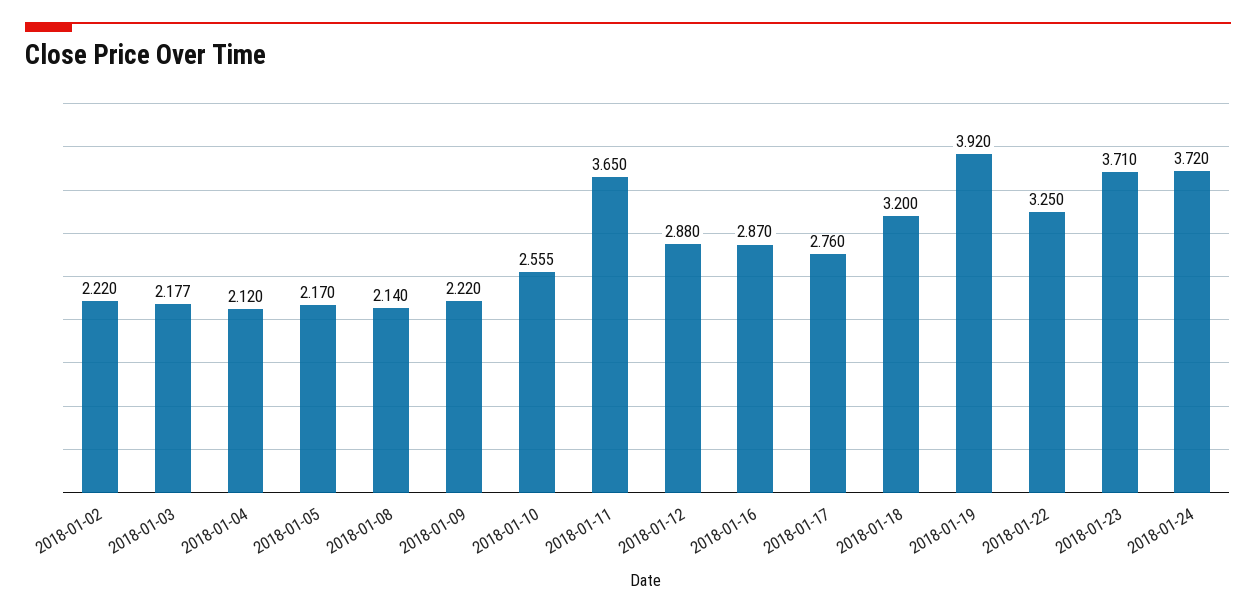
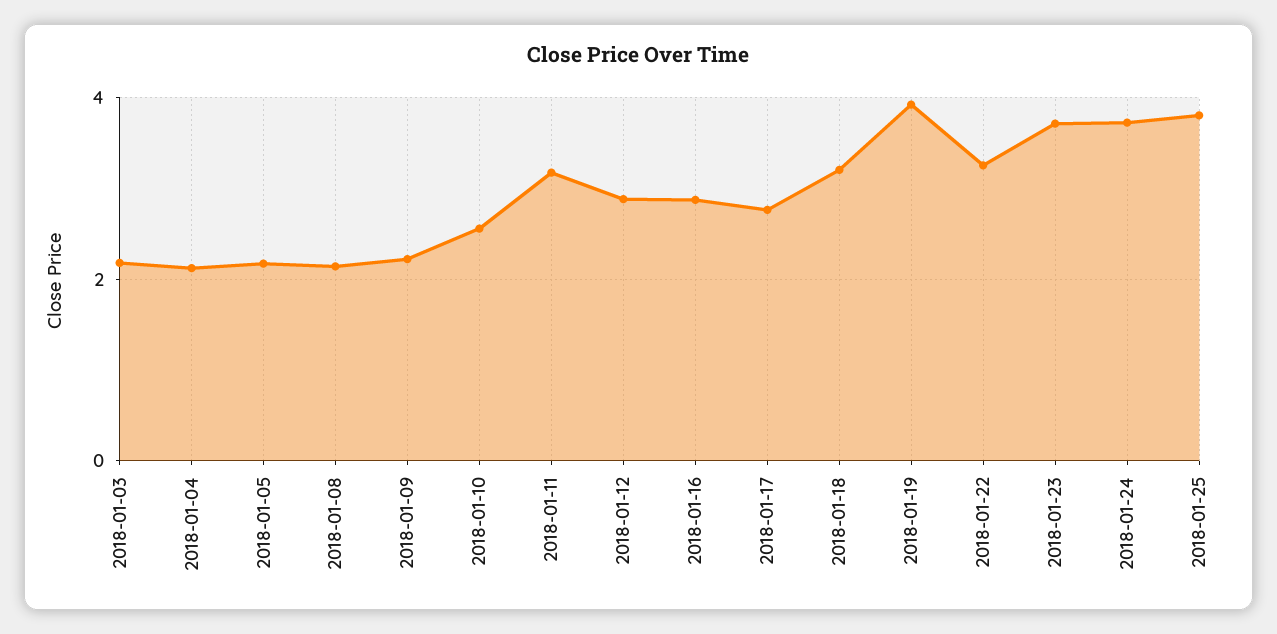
2018-01-02: 2.22 -> none
2018-01-11: 3.65 -> 3.2
2018-01-25: none -> 3.8

